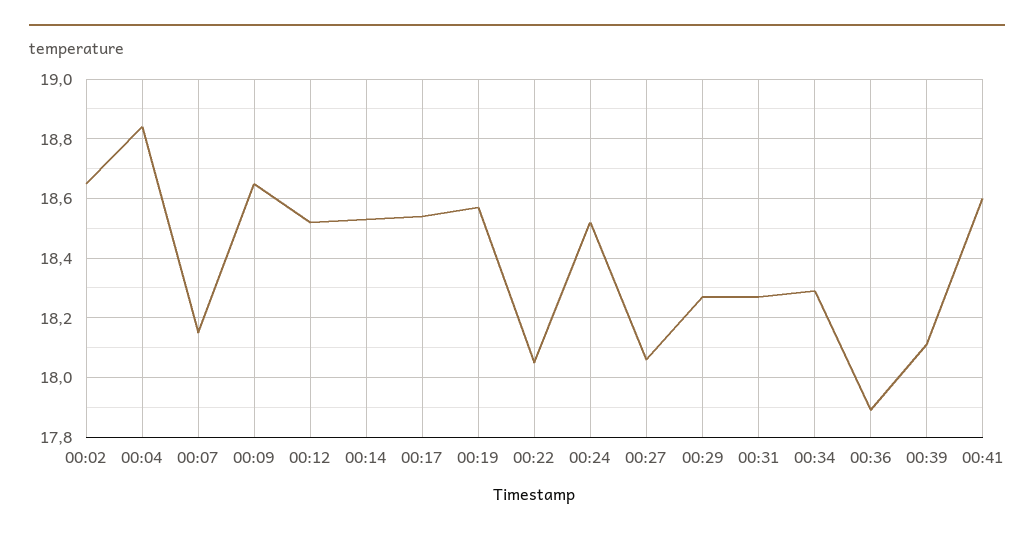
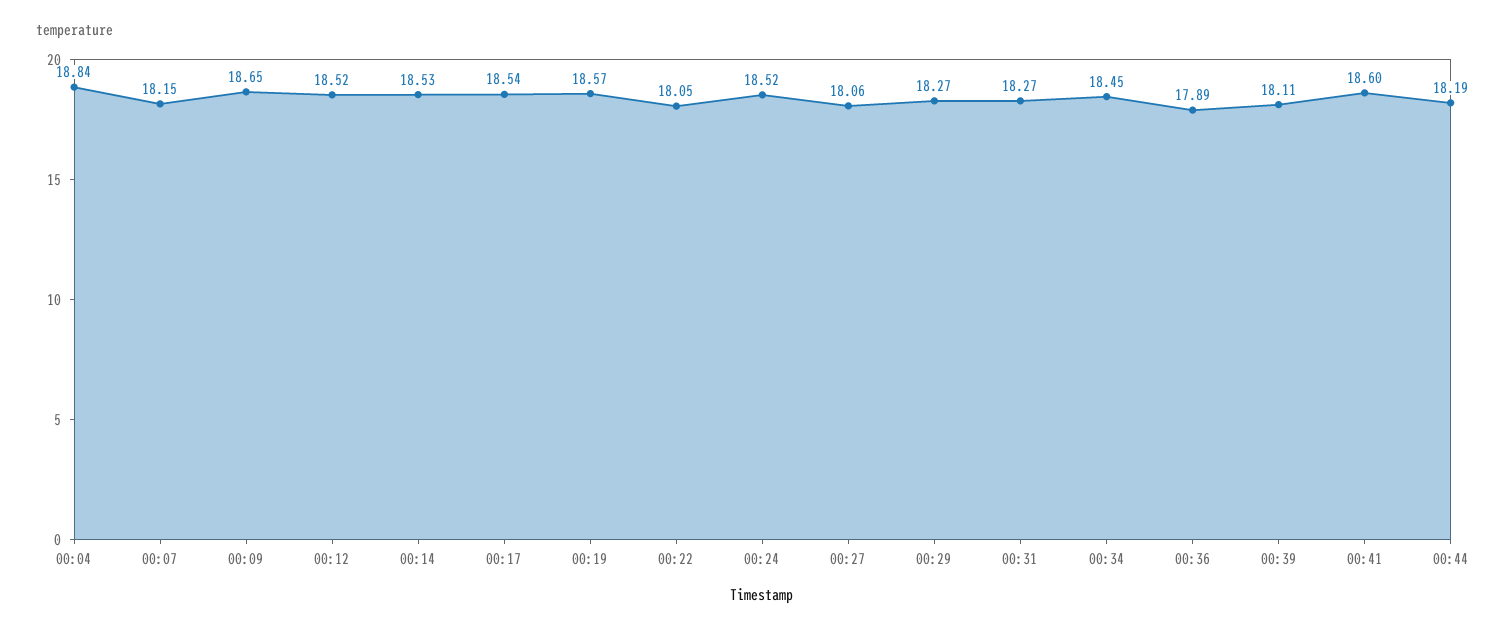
00:02: 18.65 -> none
00:34: 18.3 -> 18.45
00:44: none -> 18.19

